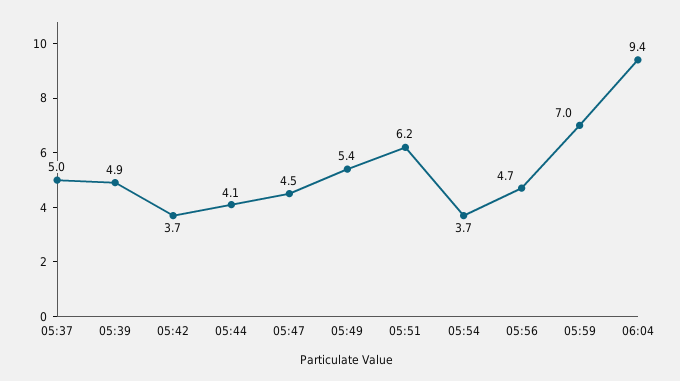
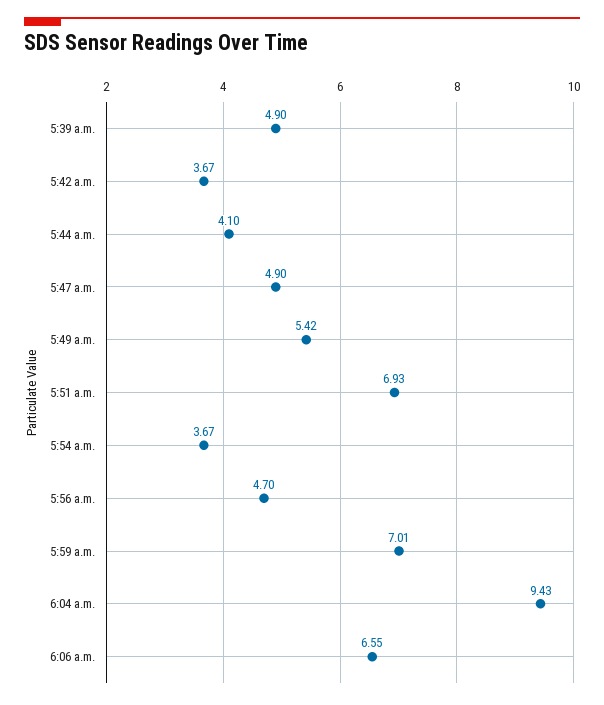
05:37: 5 -> none
05:47: 4.5 -> 4.9
05:51: 6.2 -> 6.93
6:06 a.m.: none -> 6.55

